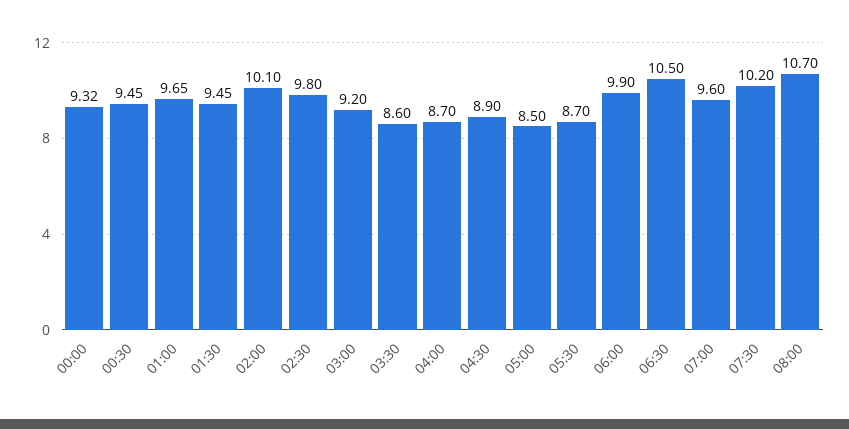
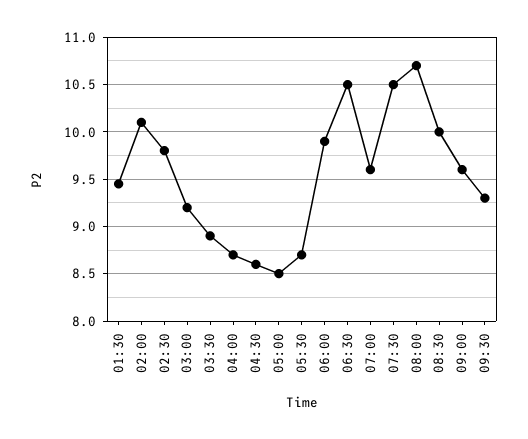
00:00: 9.32 -> none
00:30: 9.45 -> none
01:00: 9.65 -> none
03:30: 8.6 -> 8.9
04:30: 8.9 -> 8.6
07:30: 10.2 -> 10.5
08:30: none -> 10
09:00: none -> 9.6
09:30: none -> 9.3

